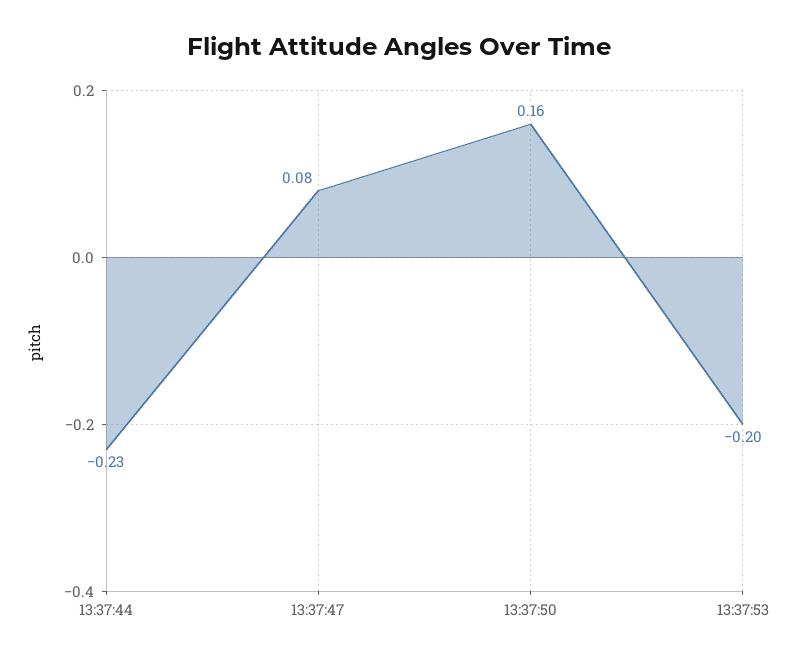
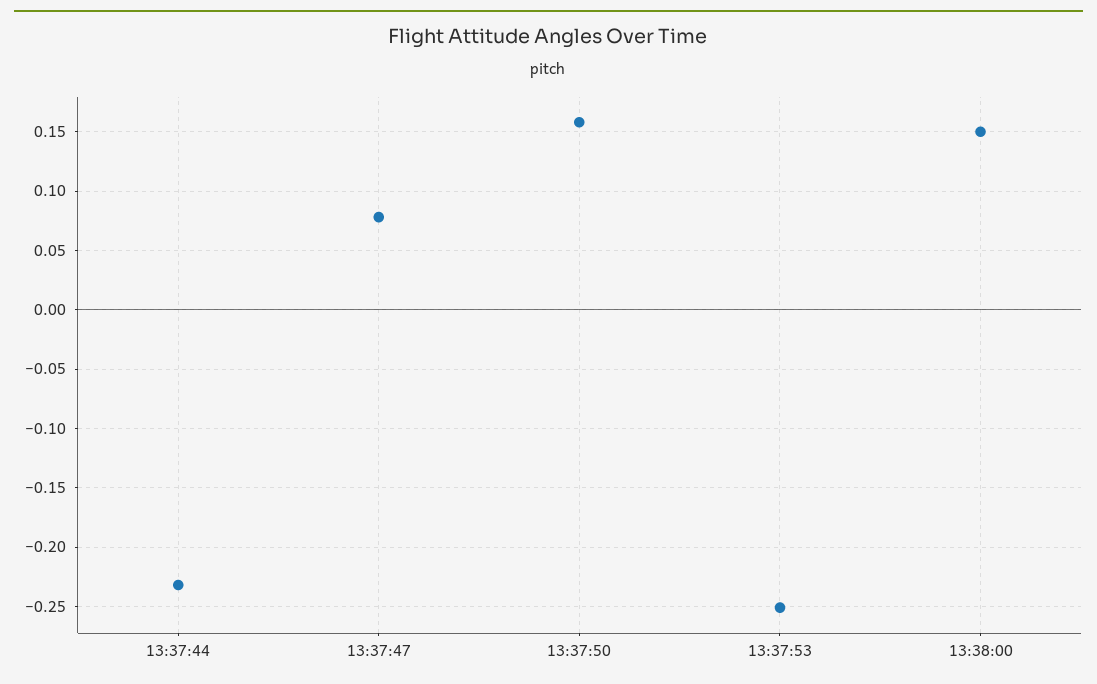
13:37:53: -0.2 -> -0.25
13:38:00: none -> 0.15

